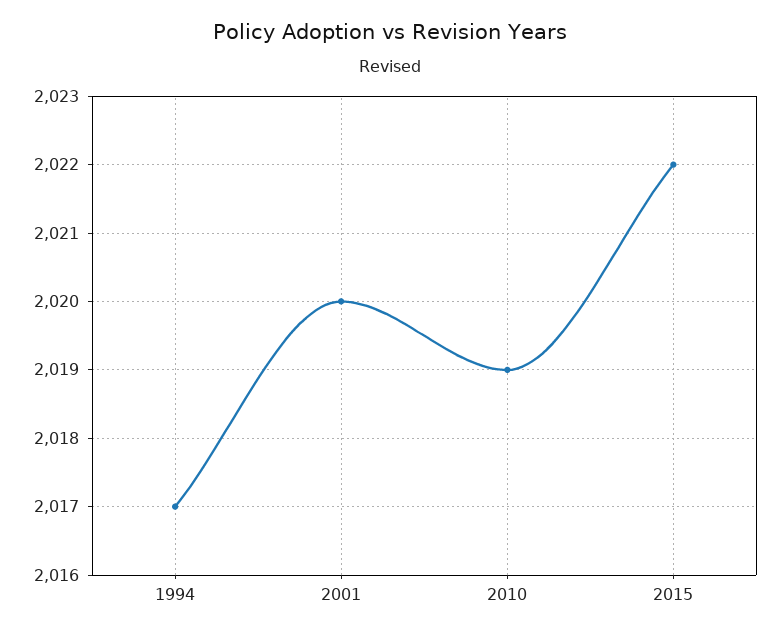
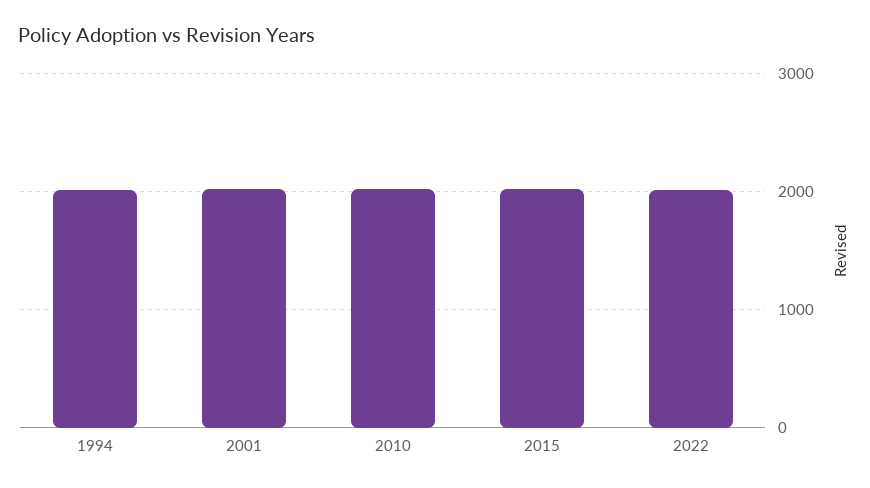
2022: none -> 2000

